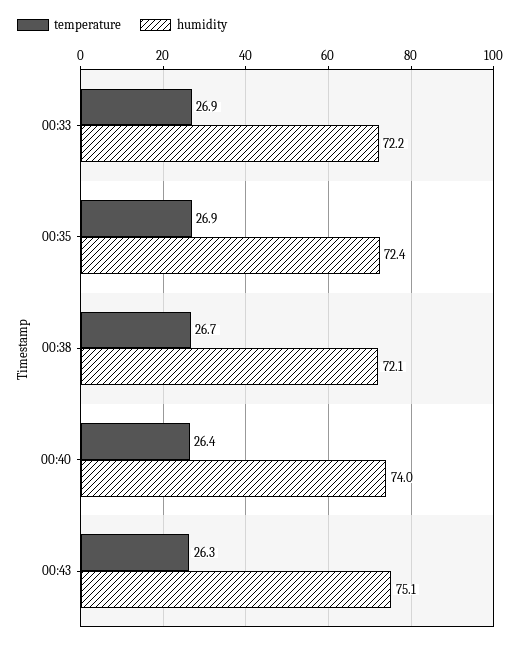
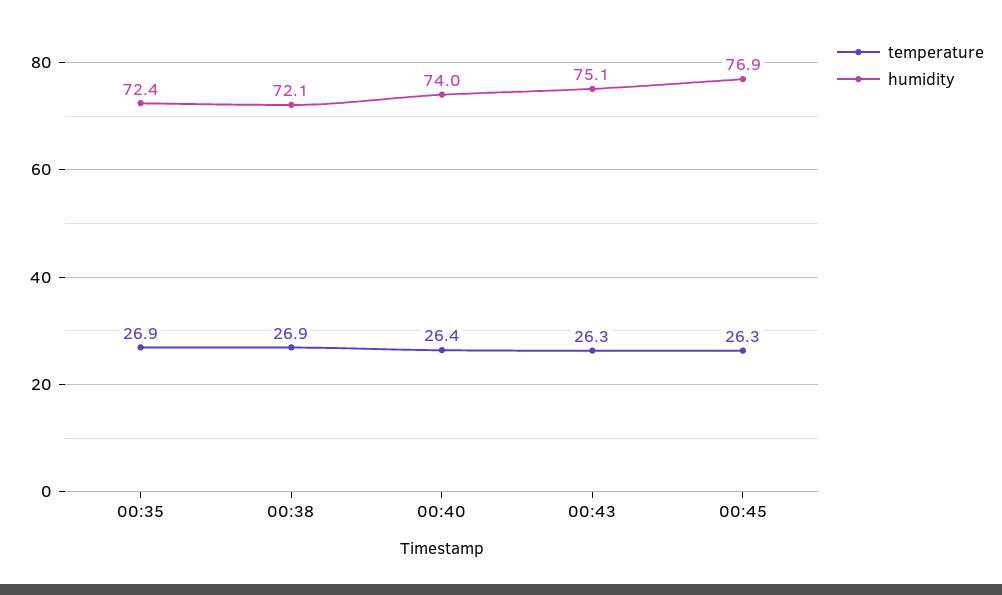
temperature, 00:33: 26.9 -> none
humidity, 00:33: 72.2 -> none
temperature, 00:38: 26.7 -> 26.9
temperature, 00:45: none -> 26.3
humidity, 00:45: none -> 76.9

